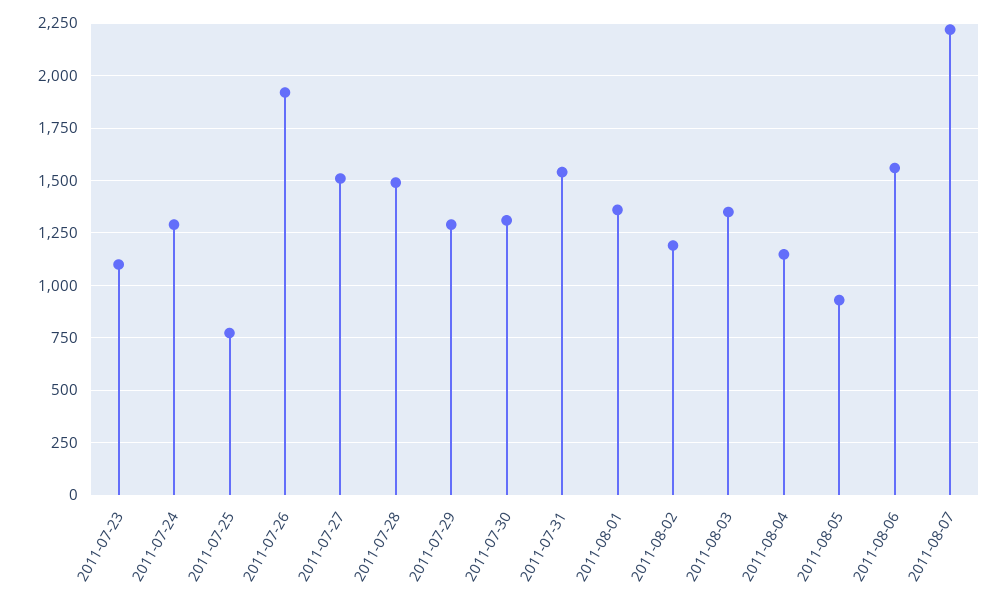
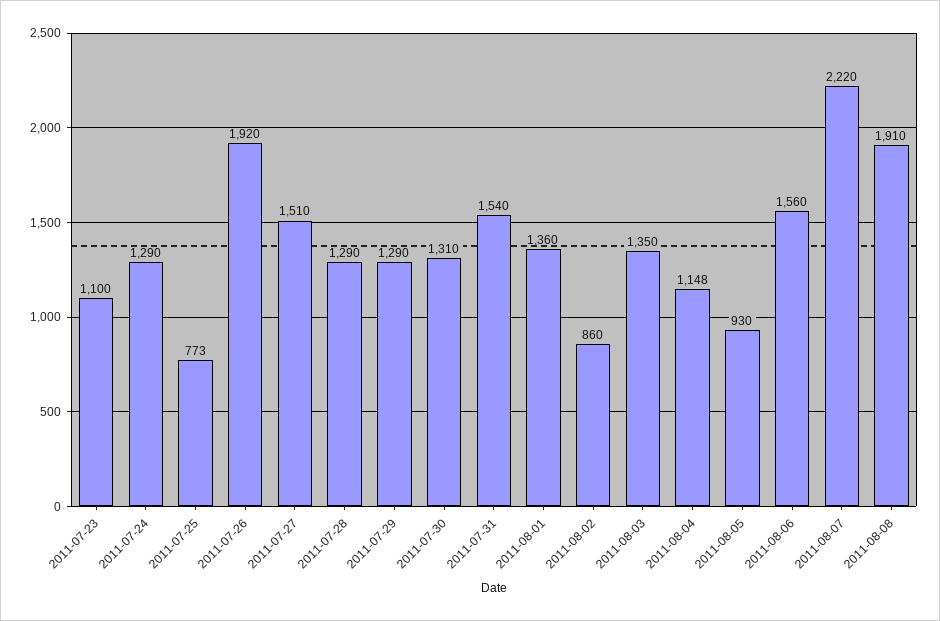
2011-07-28: 1500 -> 1290
2011-08-02: 1200 -> 860
2011-08-08: none -> 1910

